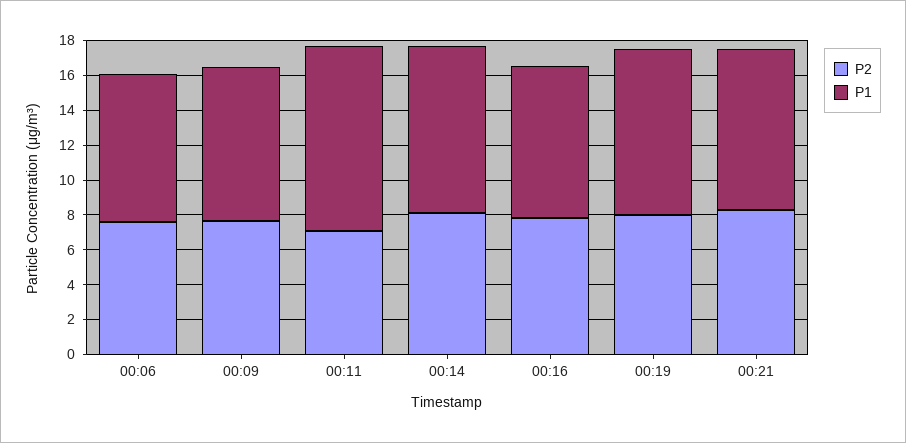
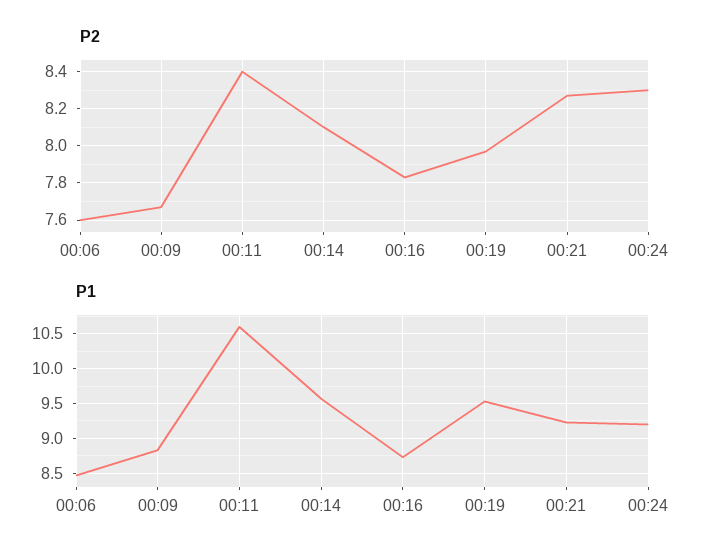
P2, 00:11: 7 -> 8.4
P2, 00:24: none -> 8.3
P1, 00:24: none -> 9.2

